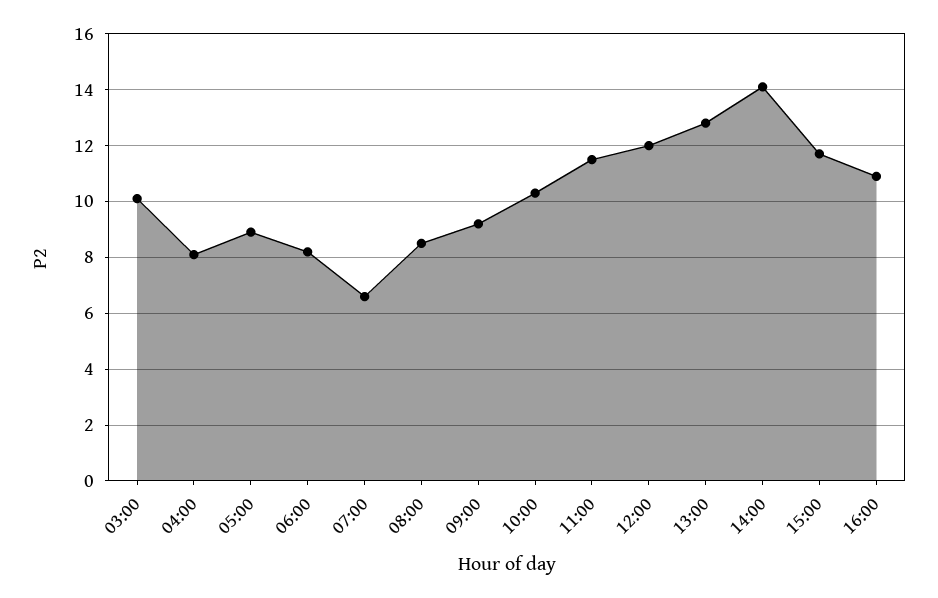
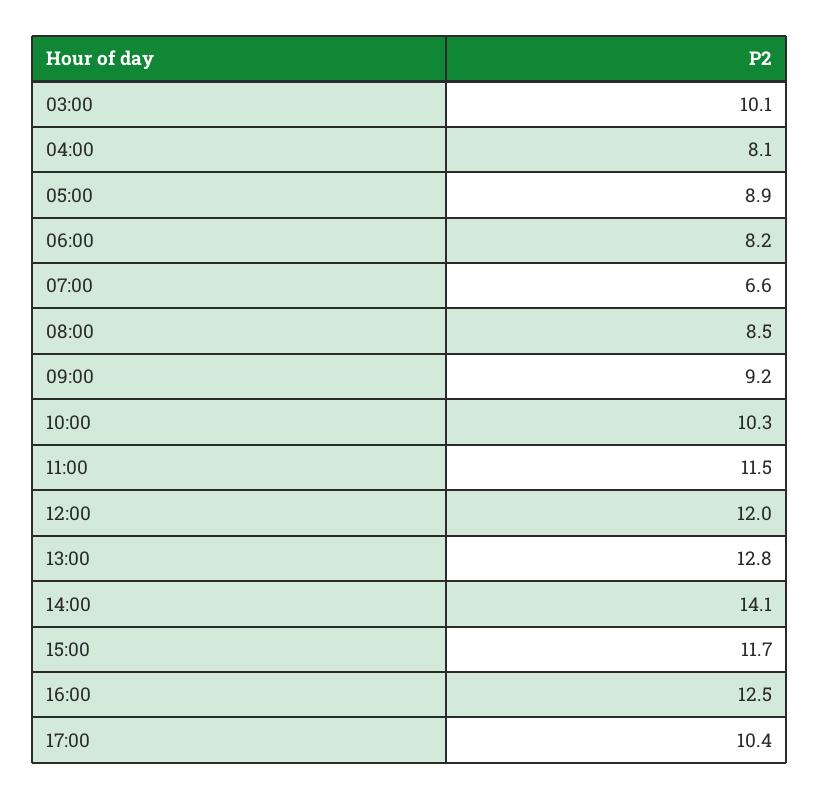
16:00: 11 -> 12.5
17:00: none -> 10.4

